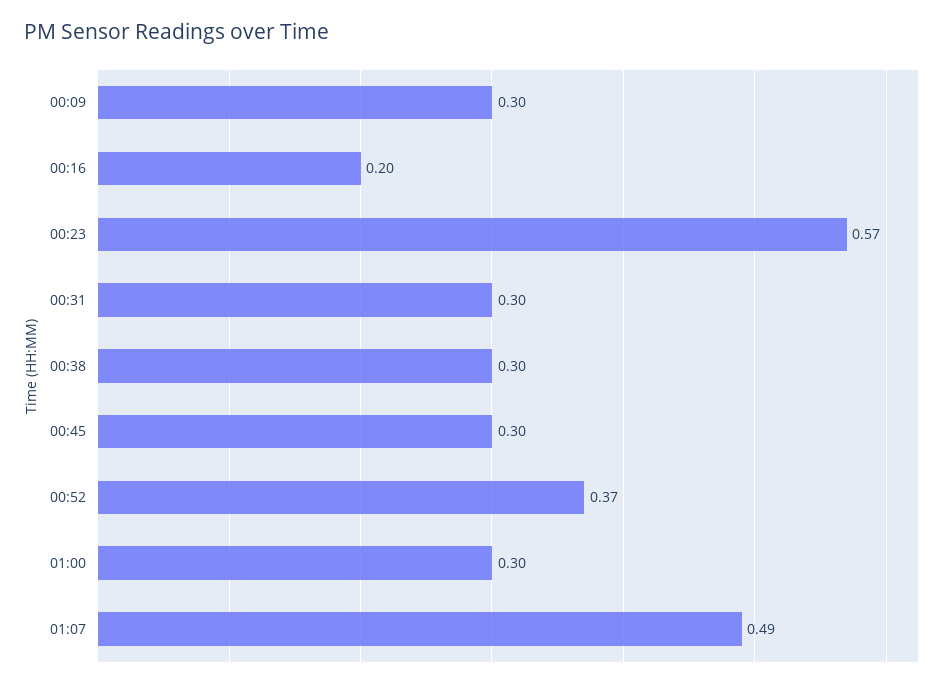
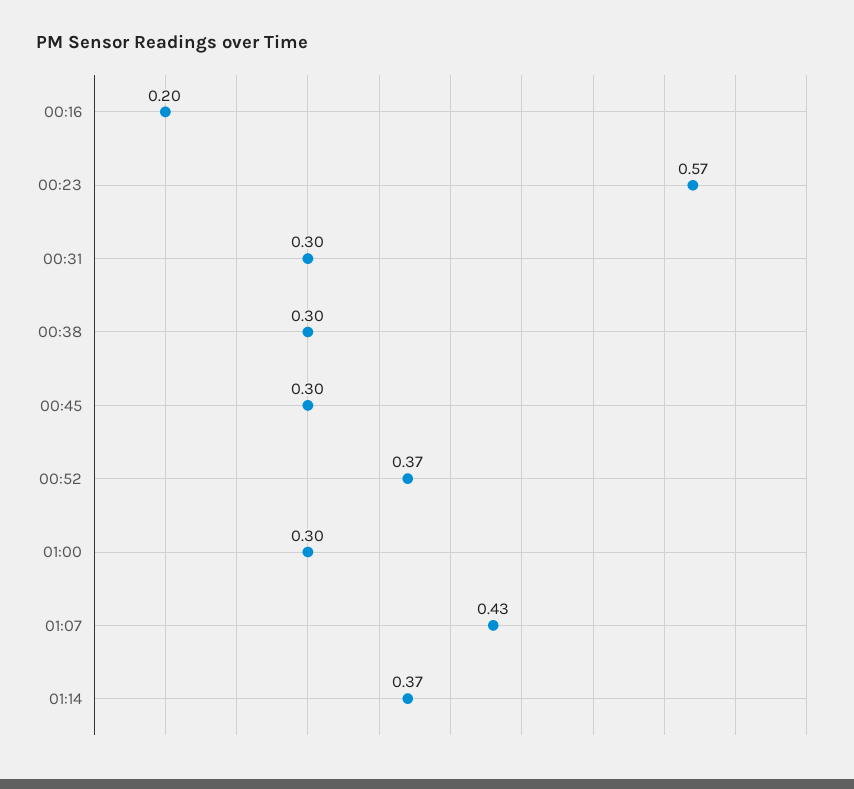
00:09: 0.3 -> none
01:07: 0.49 -> 0.43
01:14: none -> 0.37

